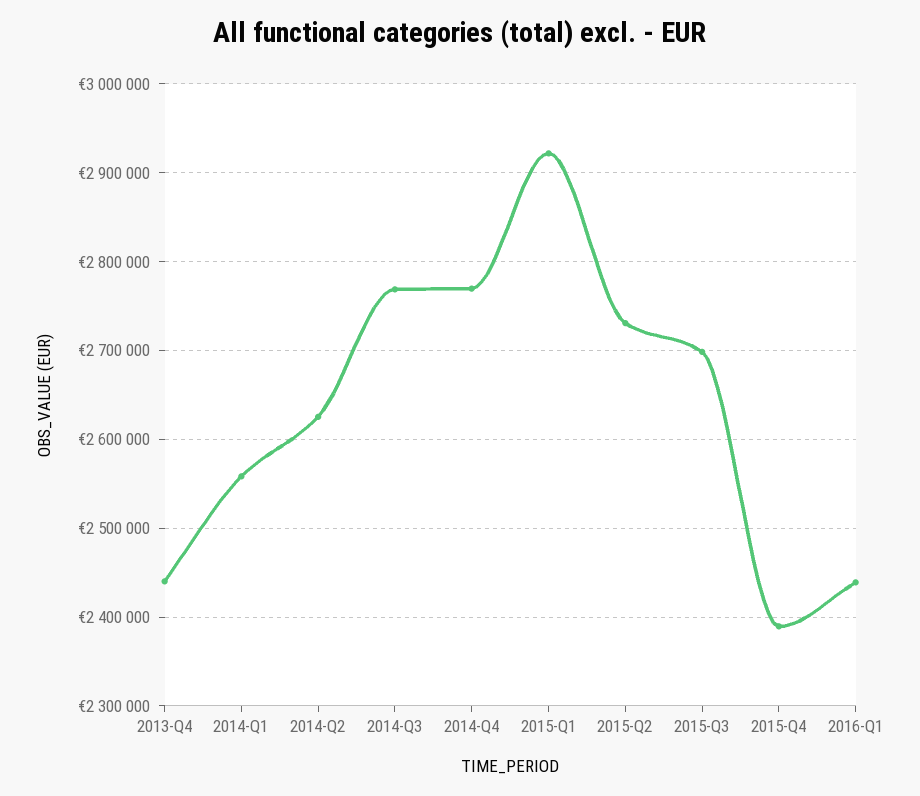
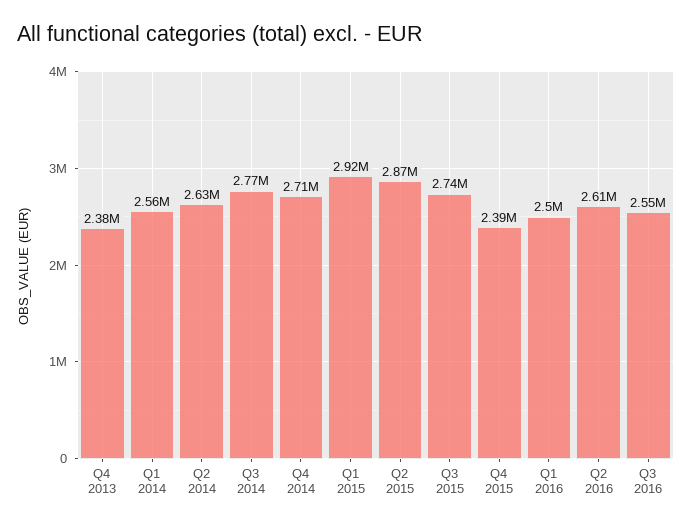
2013-Q4: 2440000 -> 2380000
2014-Q4: 2770000 -> 2710000
2015-Q2: 2730000 -> 2870000
2015-Q3: 2700000 -> 2740000
2016-Q1: 2440000 -> 2500000
Q2 2016: none -> 2610000
Q3 2016: none -> 2550000

